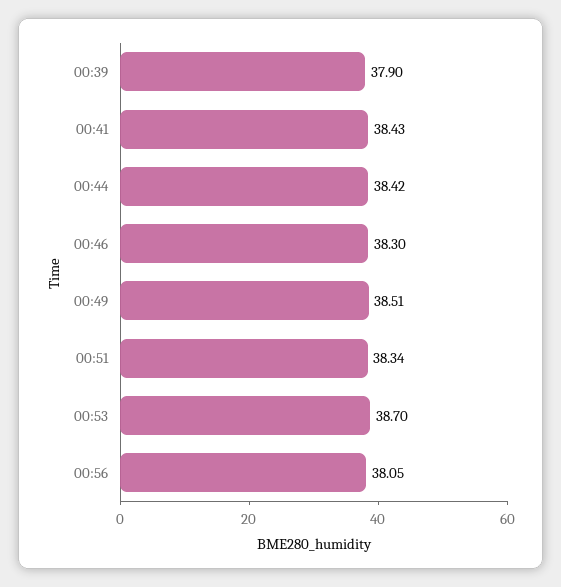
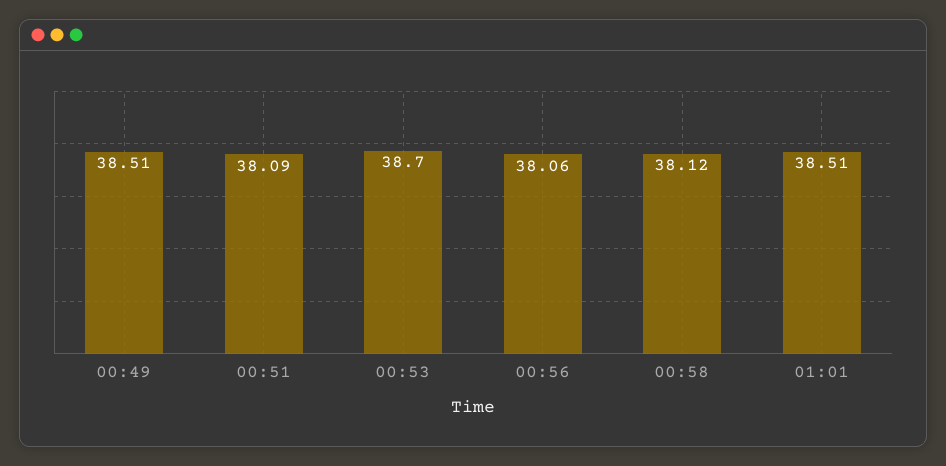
00:39: 37.9 -> none
00:41: 38.43 -> none
00:44: 38.42 -> none
00:46: 38.3 -> none
00:51: 38.34 -> 38.09
00:56: 38.05 -> 38.06
00:58: none -> 38.12
01:01: none -> 38.51

